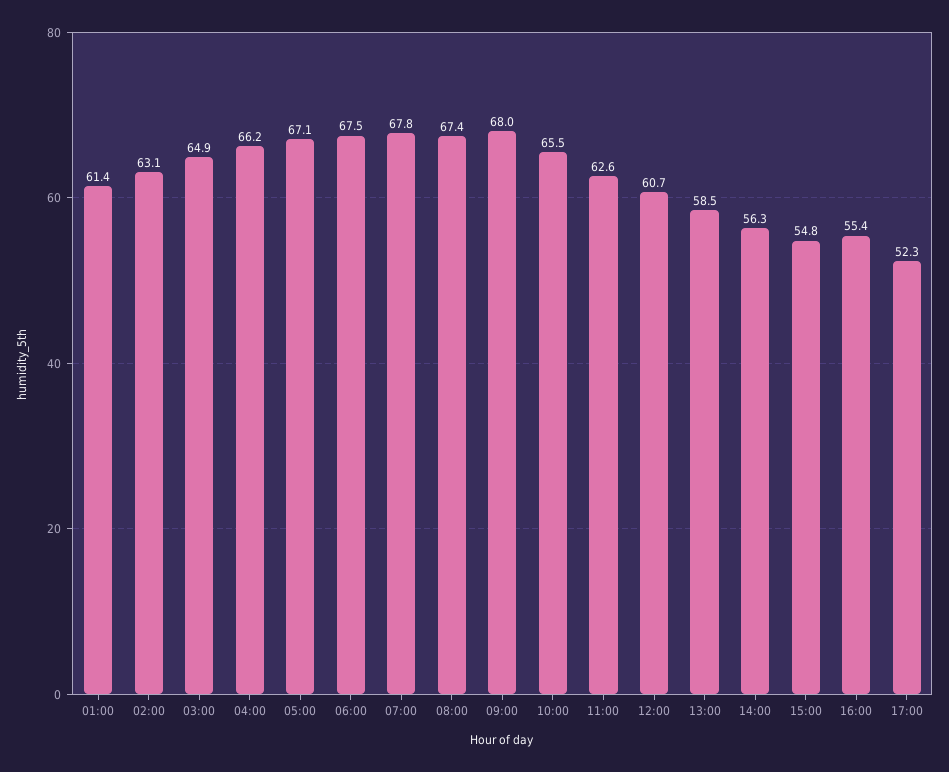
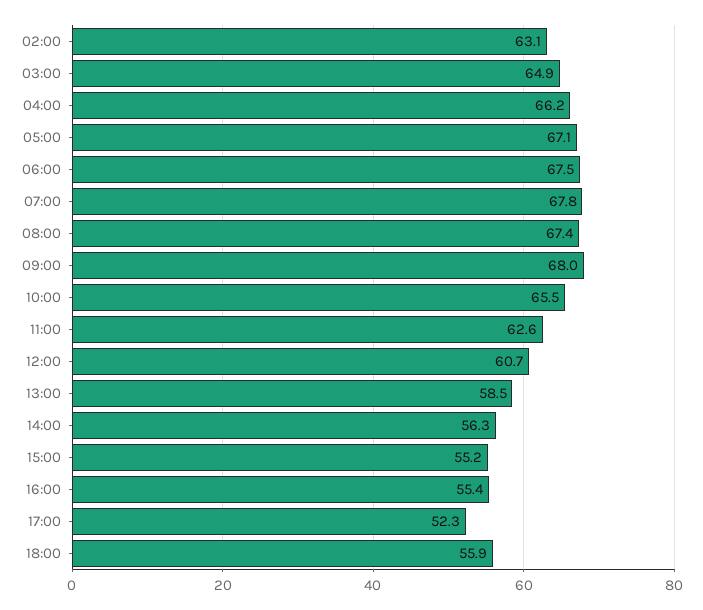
01:00: 61.4 -> none
15:00: 54.8 -> 55.2
18:00: none -> 55.9

